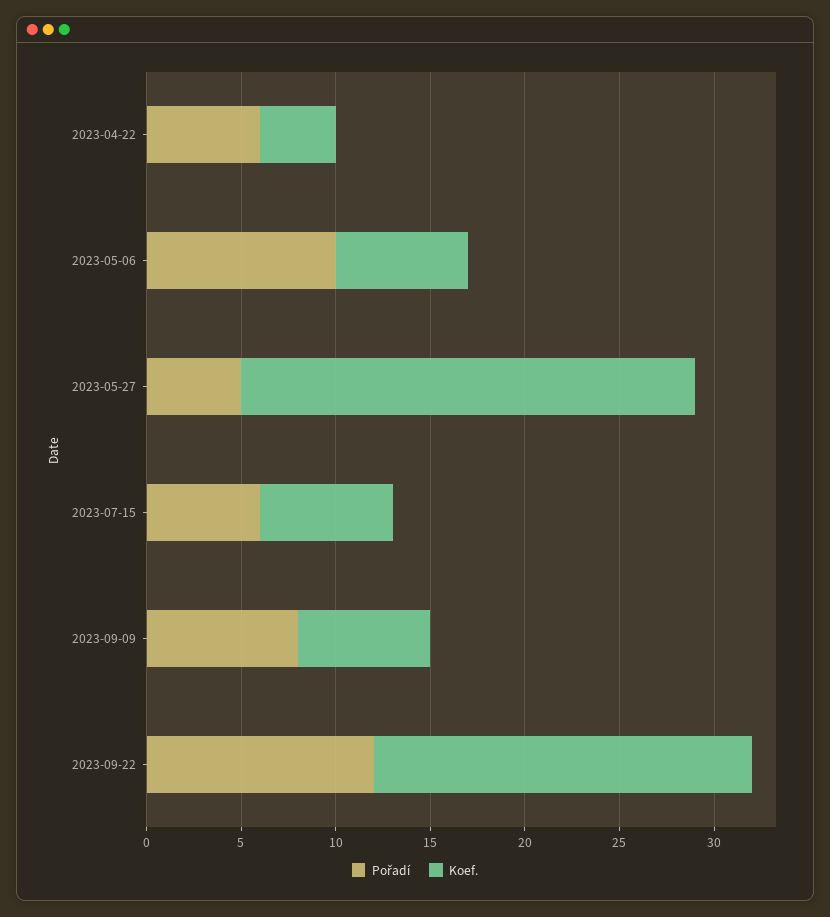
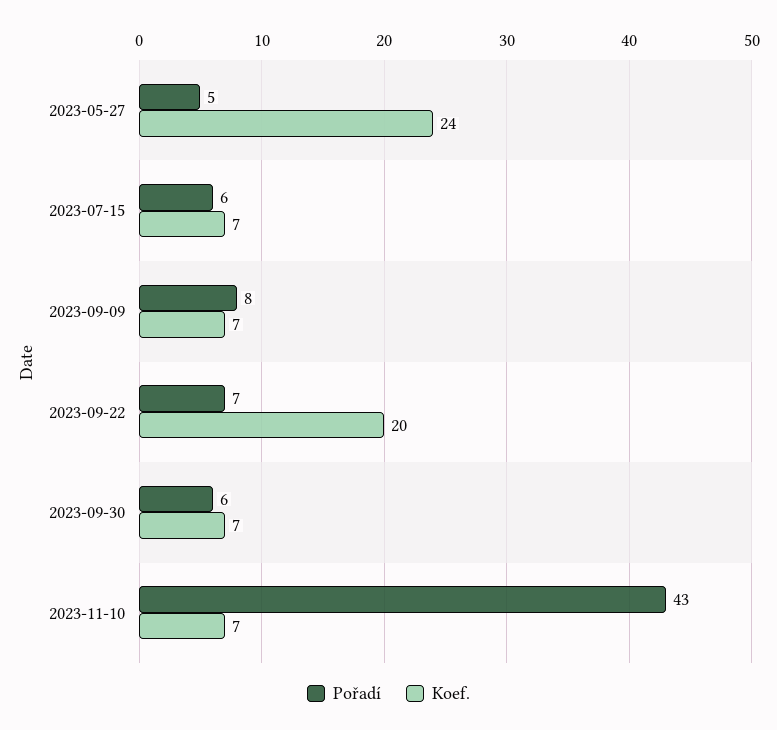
Pořadí, 2023-04-22: 6 -> none
Koef., 2023-04-22: 4 -> none
Pořadí, 2023-05-06: 10 -> none
Koef., 2023-05-06: 7 -> none
Pořadí, 2023-09-22: 12 -> 7
Pořadí, 2023-09-30: none -> 6
Koef., 2023-09-30: none -> 7
Pořadí, 2023-11-10: none -> 43
Koef., 2023-11-10: none -> 7

